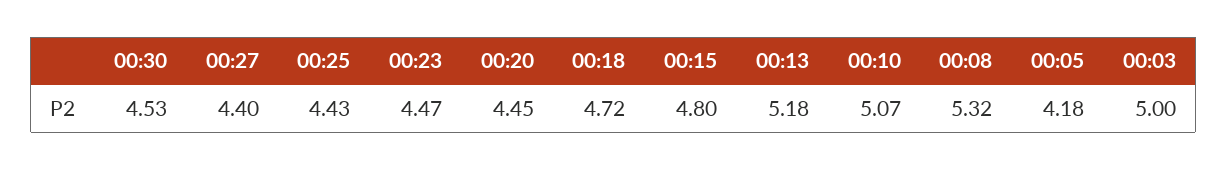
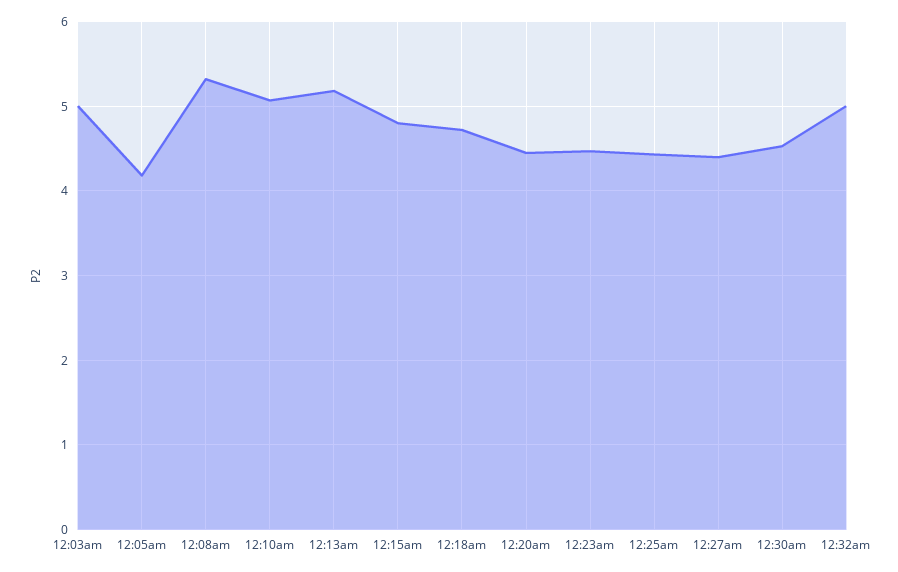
12:32am: none -> 5

